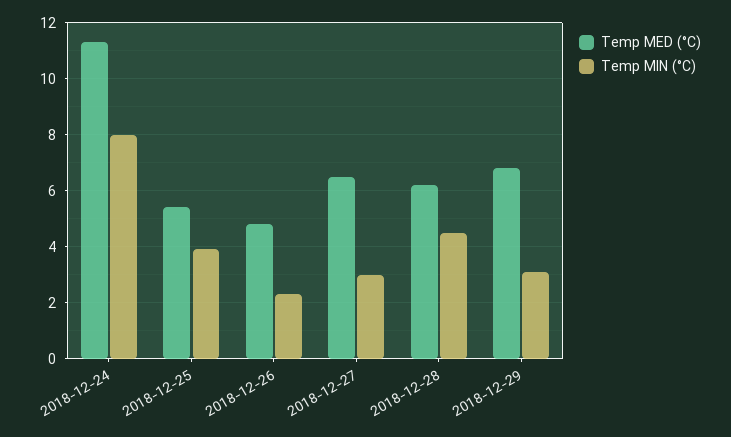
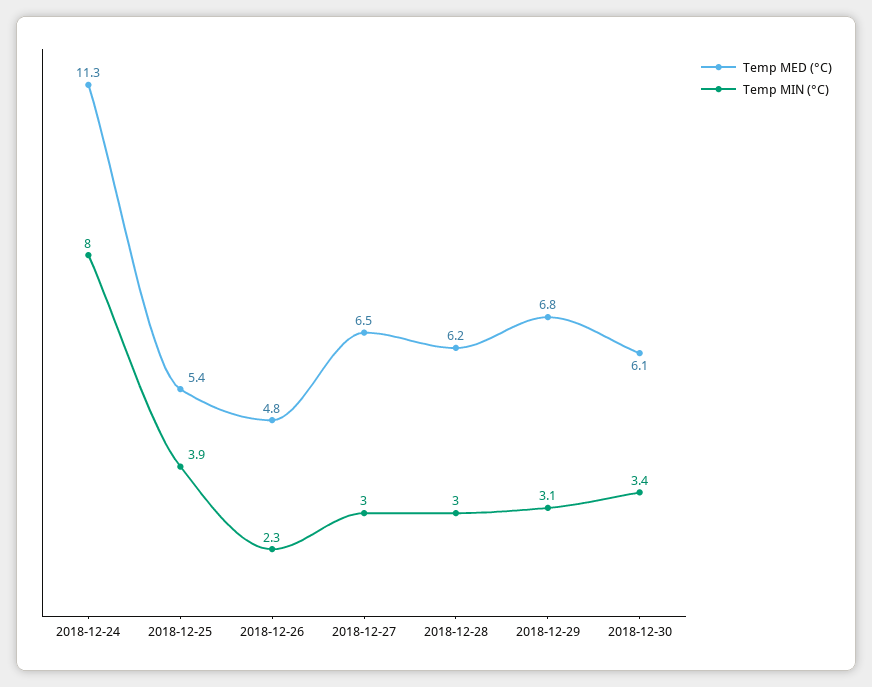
Temp MIN (°C), 2018-12-28: 4.5 -> 3
Temp MED (°C), 2018-12-30: none -> 6.1
Temp MIN (°C), 2018-12-30: none -> 3.4

